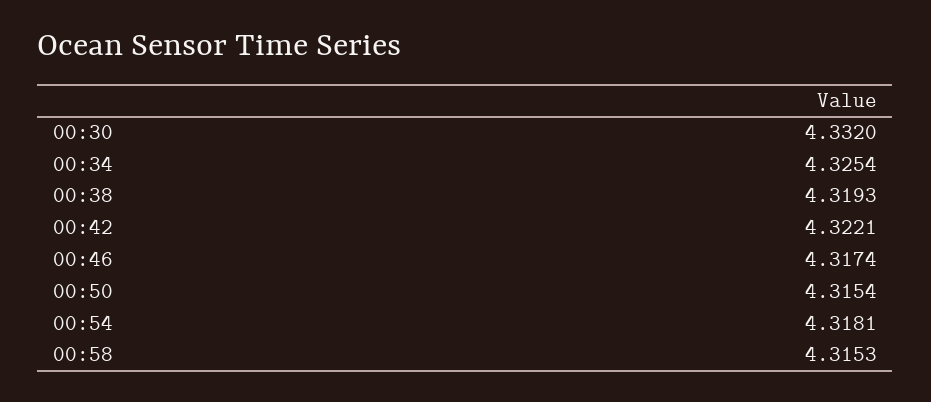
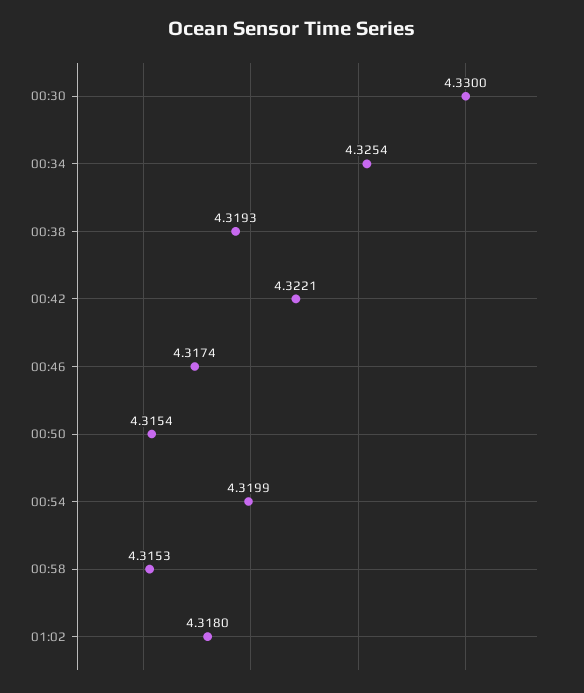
00:30: 4.332 -> 4.33
00:54: 4.3181 -> 4.3199
01:02: none -> 4.318

